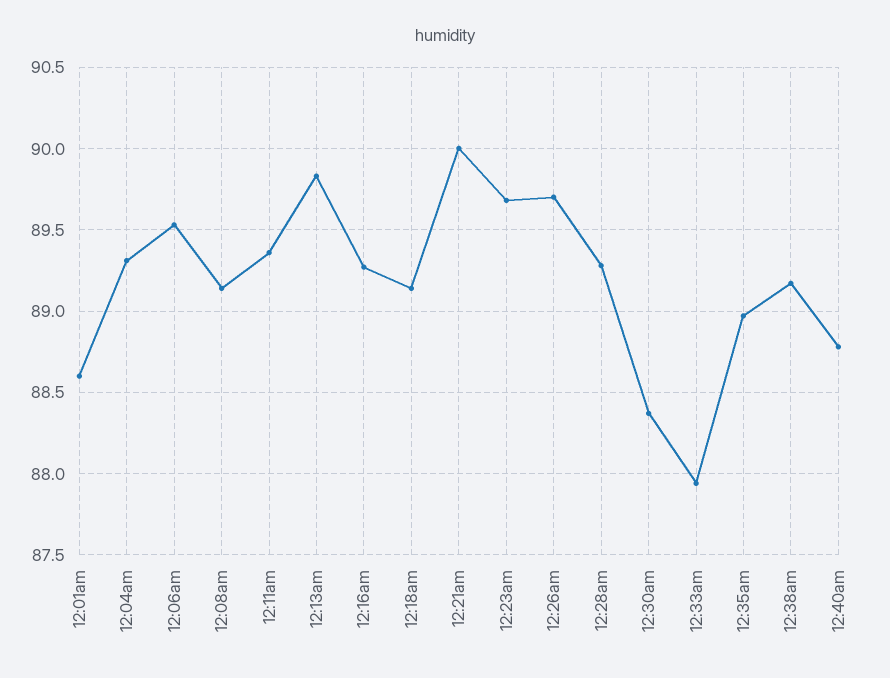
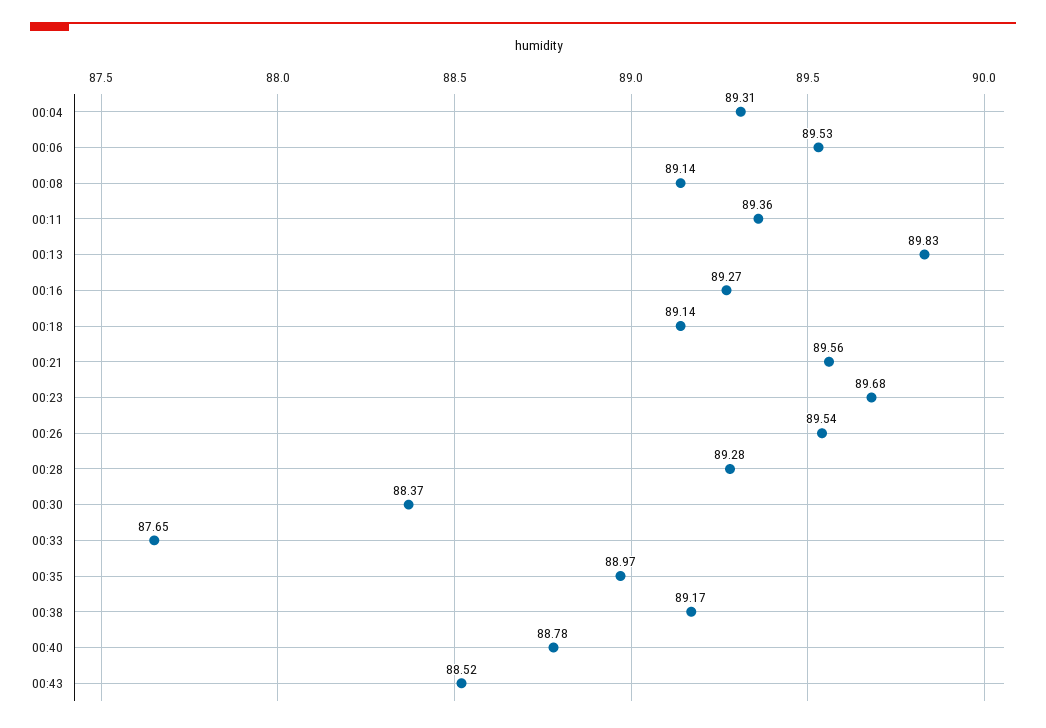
12:01am: 88.6 -> none
12:21am: 90 -> 89.56
12:26am: 89.7 -> 89.54
12:33am: 87.95 -> 87.65
00:43: none -> 88.52

